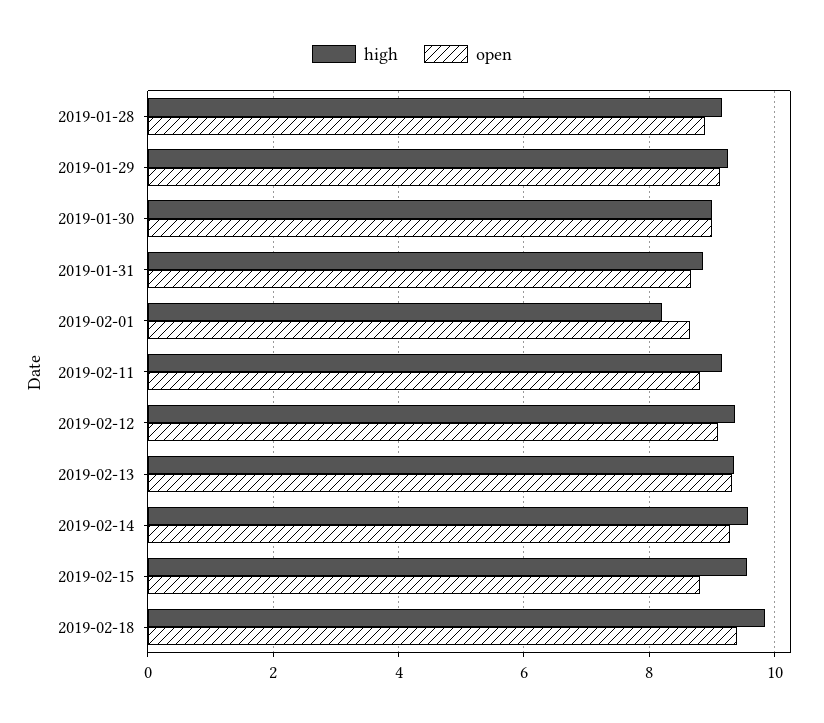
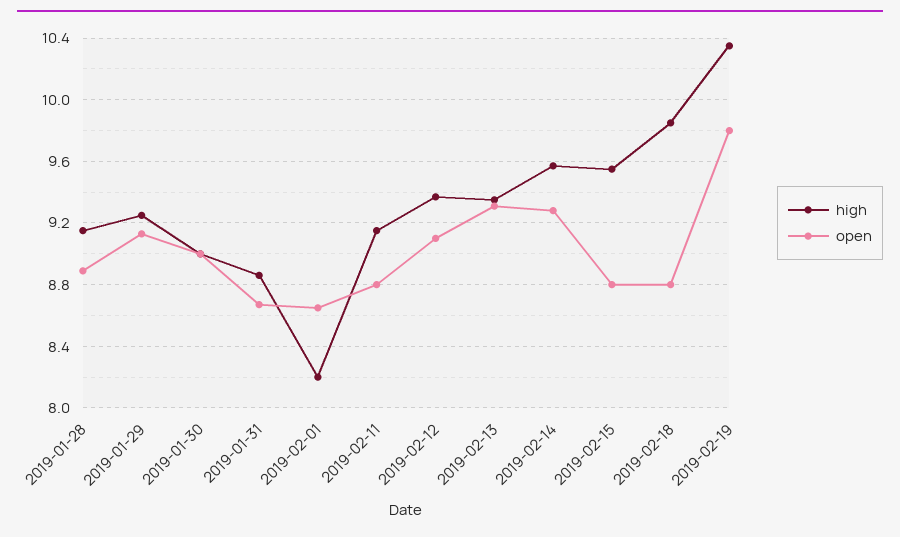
open, 2019-02-18: 9.4 -> 8.8
high, 2019-02-19: none -> 10.35
open, 2019-02-19: none -> 9.8

